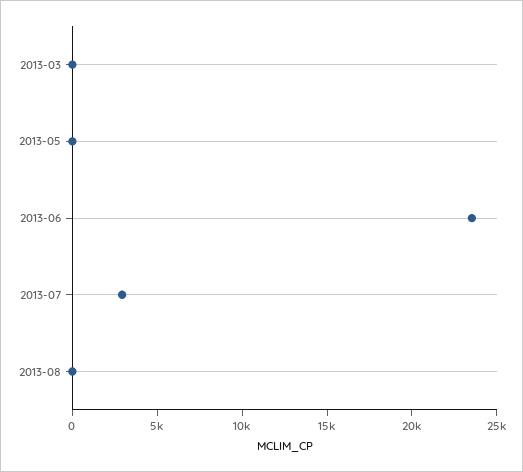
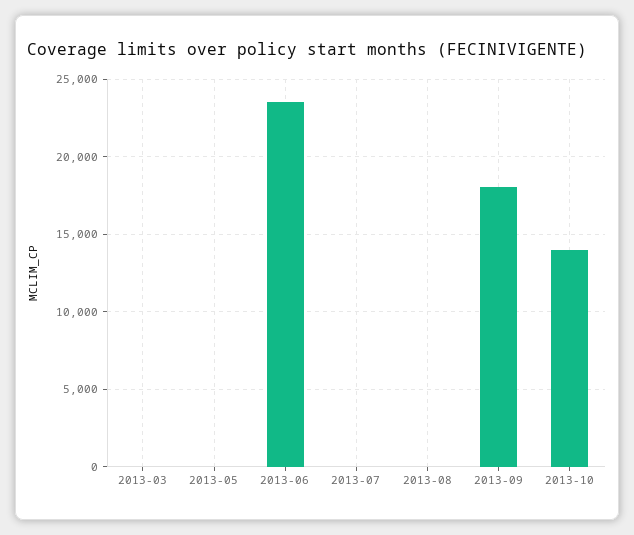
2013-07: 3000 -> 0
2013-09: none -> 18000
2013-10: none -> 14000

